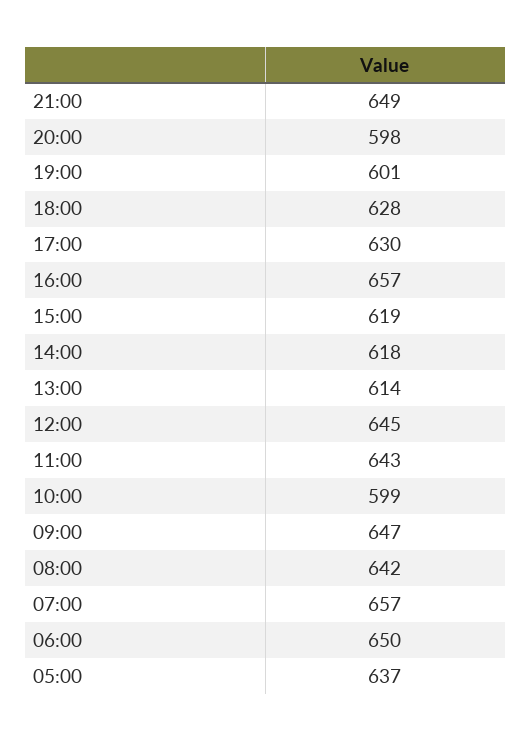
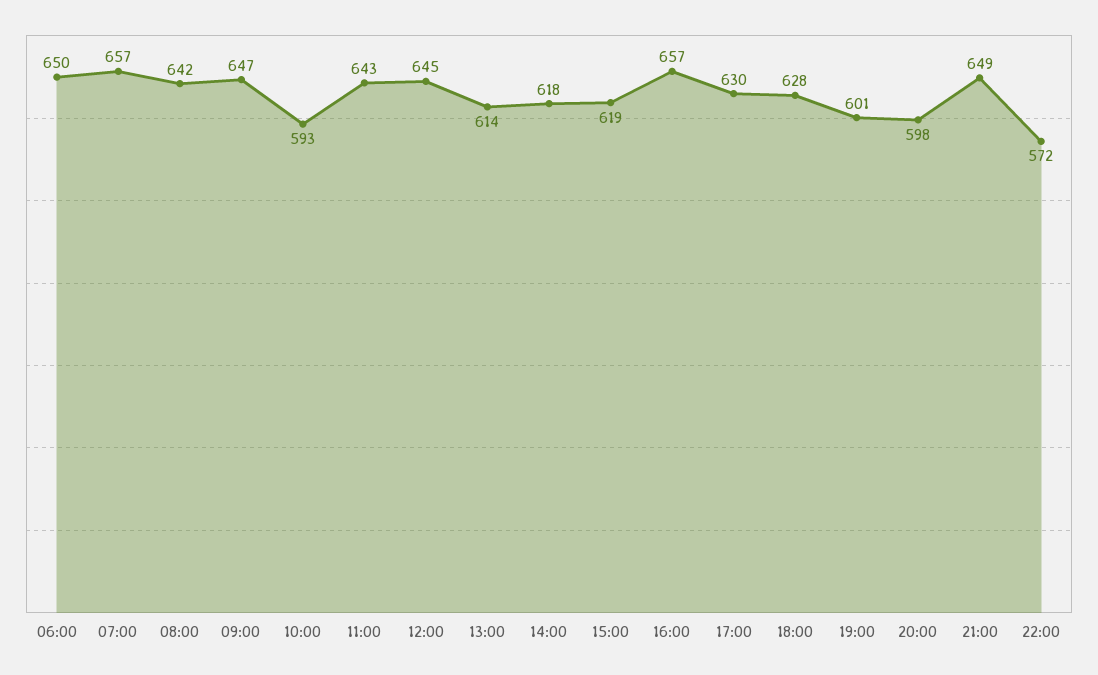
10:00: 599 -> 593
05:00: 637 -> none
22:00: none -> 572

